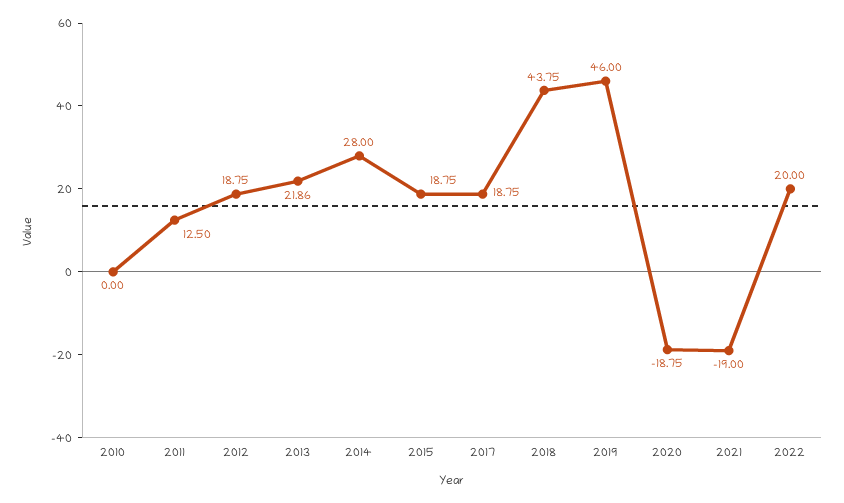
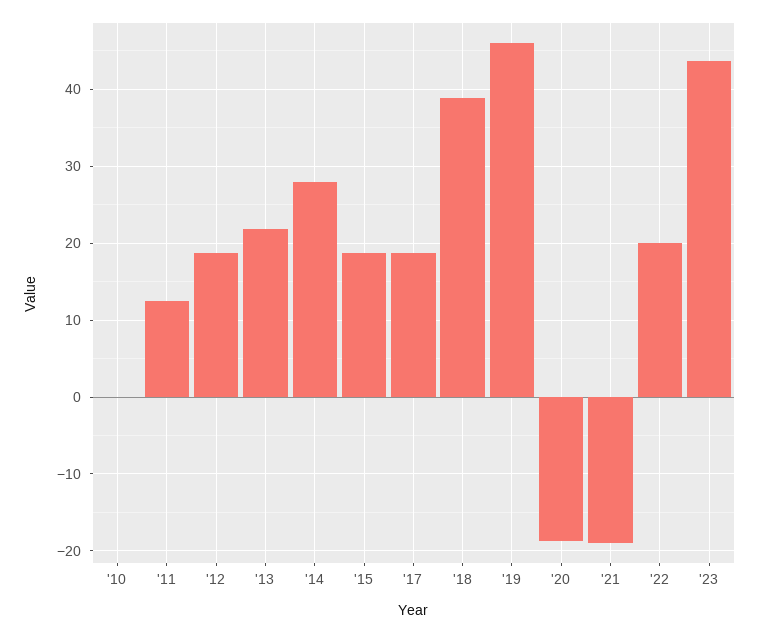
2018: 43.75 -> 39
'23: none -> 44

